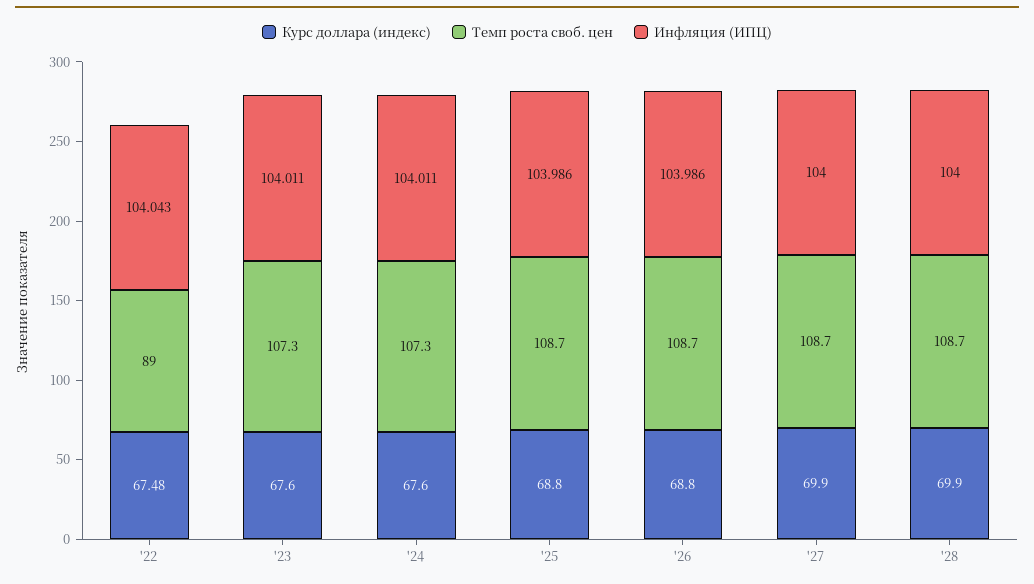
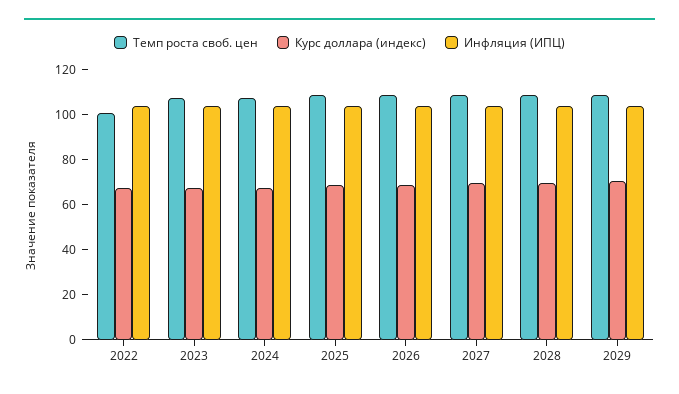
Темп роста своб. цен, '22: 89 -> 100
Темп роста своб. цен, 2029: none -> 110
Курс доллара (индекс), 2029: none -> 70
Инфляция (ИПЦ), 2029: none -> 105

